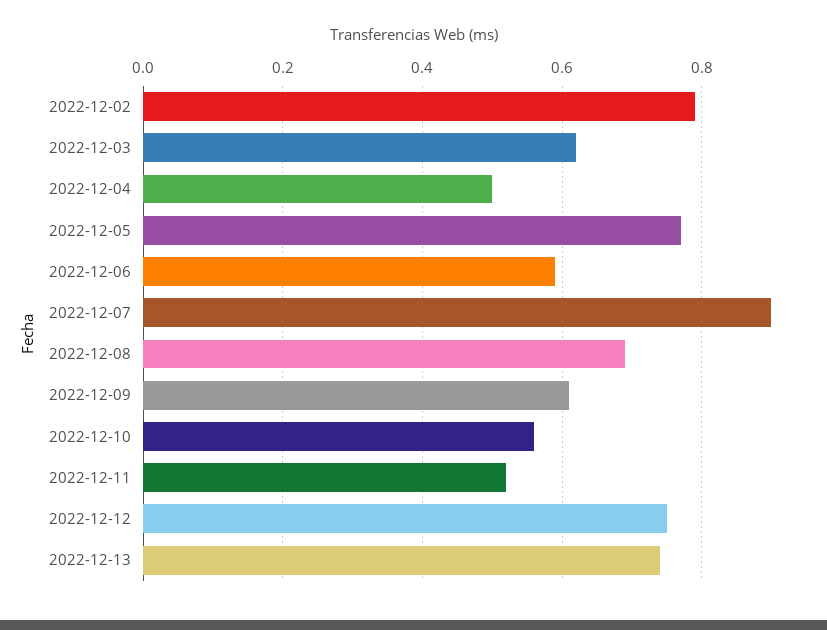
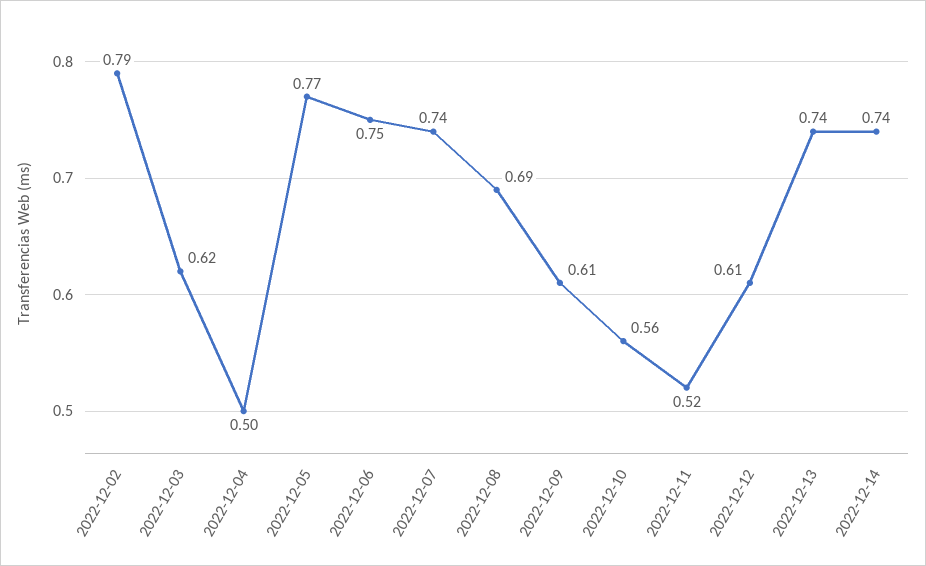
2022-12-06: 0.6 -> 0.75
2022-12-07: 0.9 -> 0.74
2022-12-12: 0.75 -> 0.61
2022-12-14: none -> 0.74

